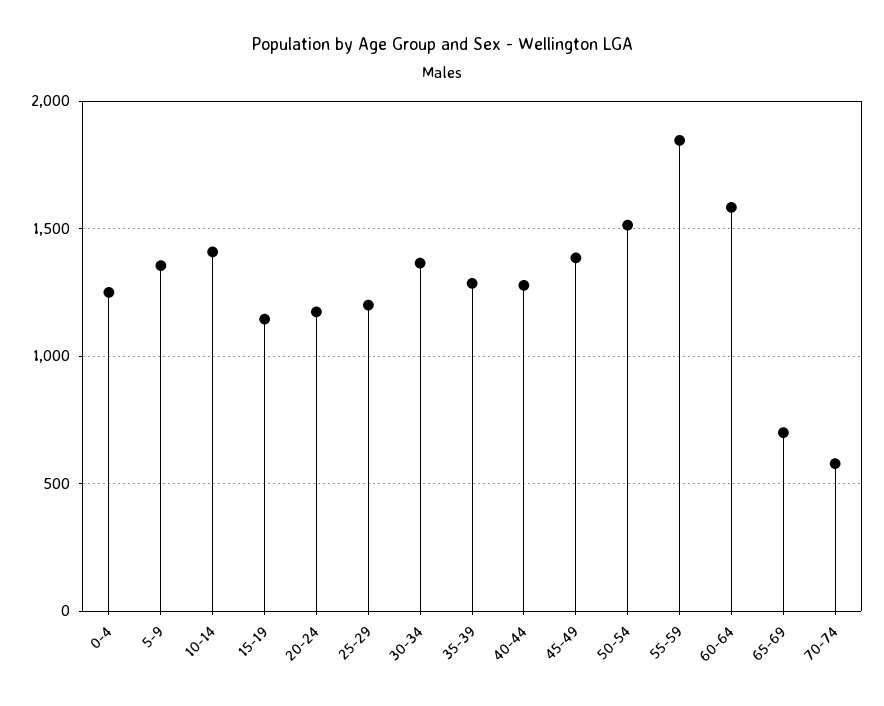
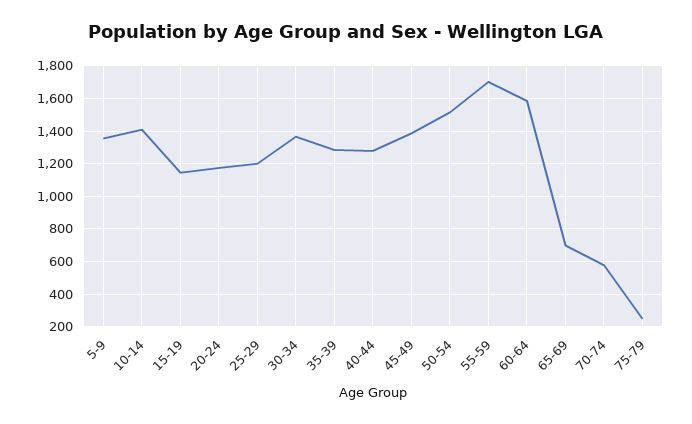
0-4: 1250 -> none
55-59: 1850 -> 1700
75-79: none -> 250

